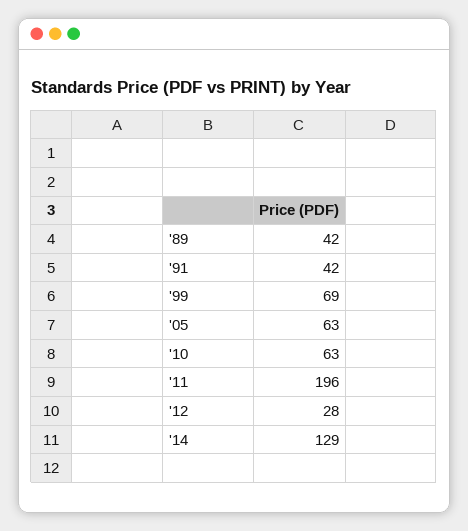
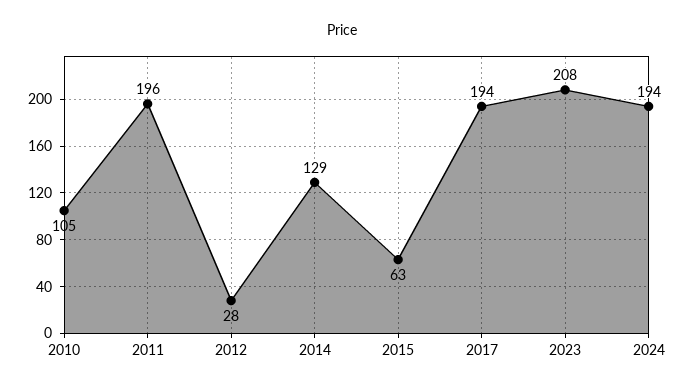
'89: 42 -> none
'91: 42 -> none
'99: 69 -> none
'05: 63 -> none
'10: 63 -> 105
2015: none -> 63
2017: none -> 194
2023: none -> 208
2024: none -> 194

